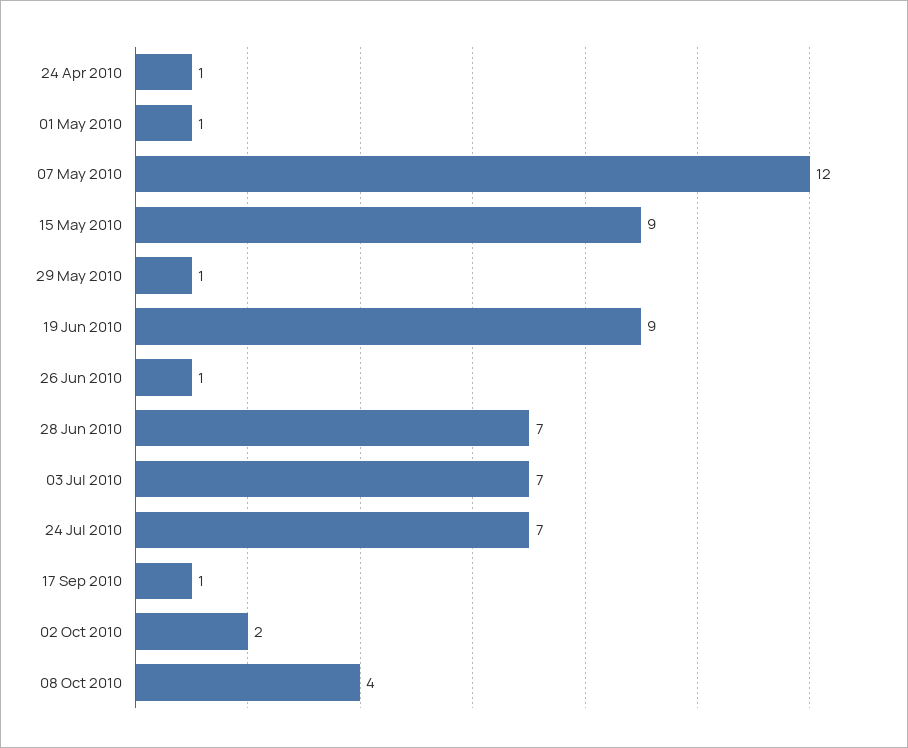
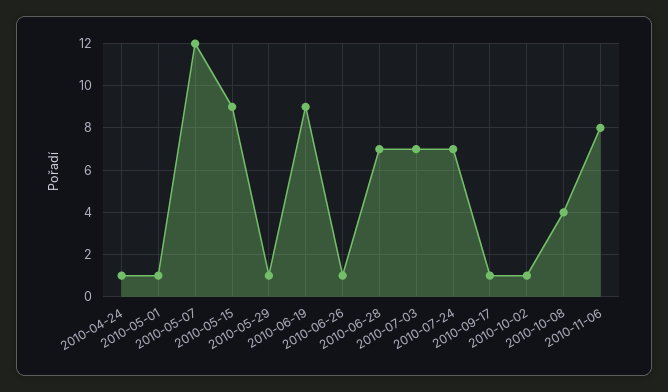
02 Oct 2010: 2 -> 1
2010-11-06: none -> 8

